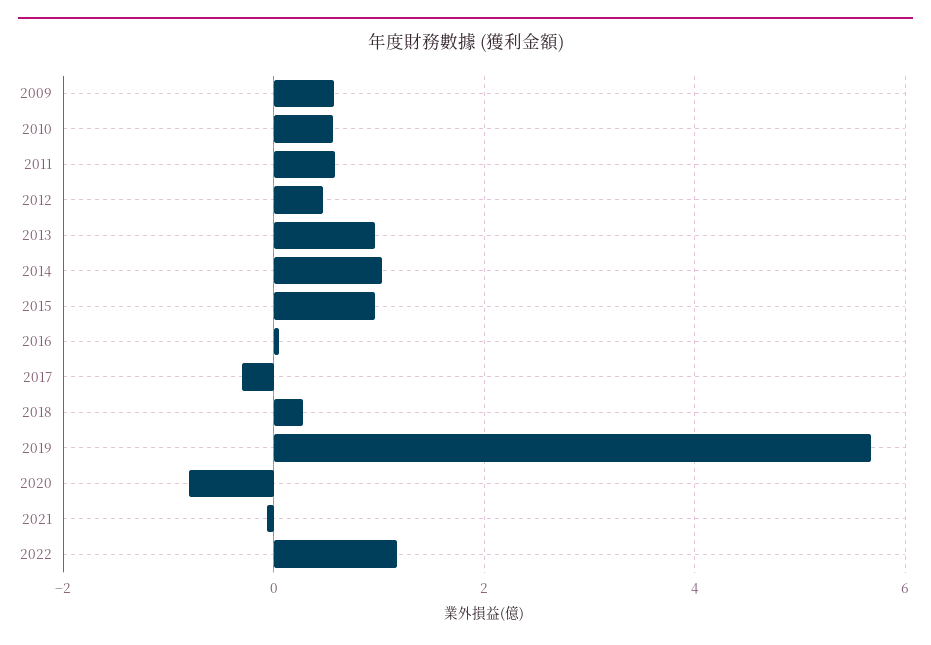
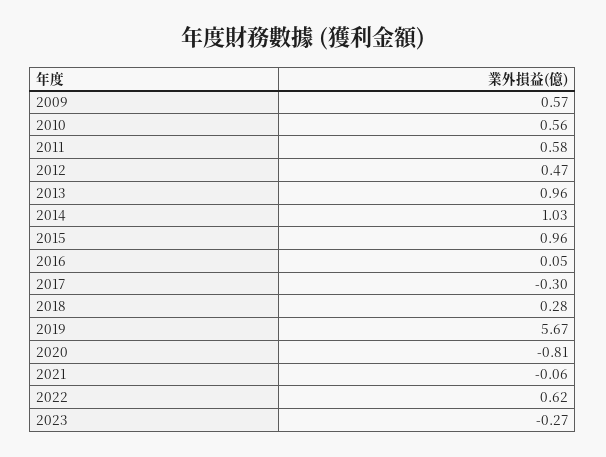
2022: 1.2 -> 0.62
2023: none -> -0.27

